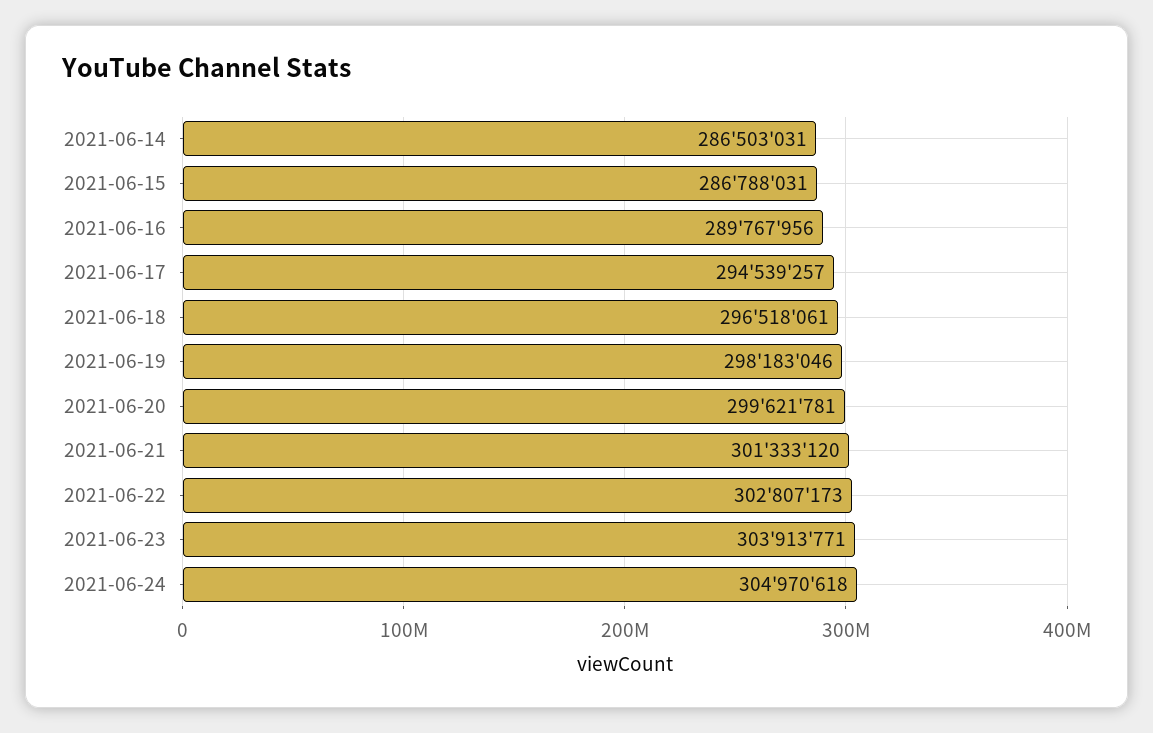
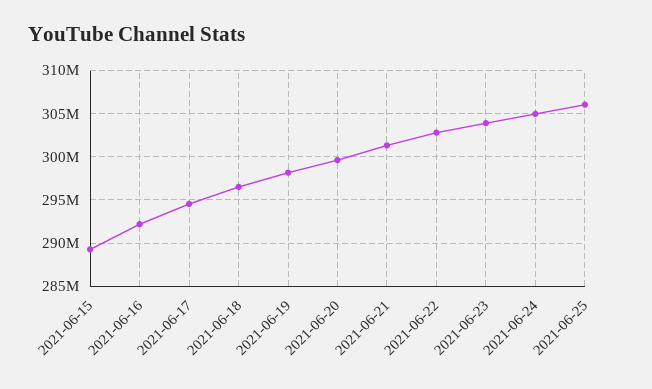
2021-06-14: 286503031 -> none
2021-06-15: 286788031 -> 289000000
2021-06-16: 289767956 -> 292000000
2021-06-25: none -> 306000000

